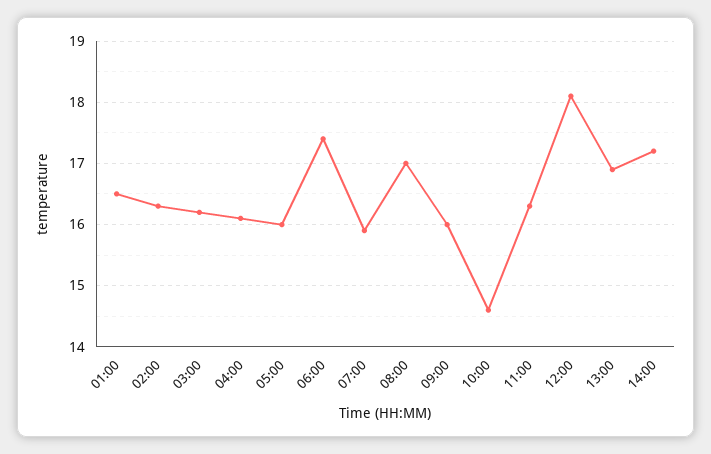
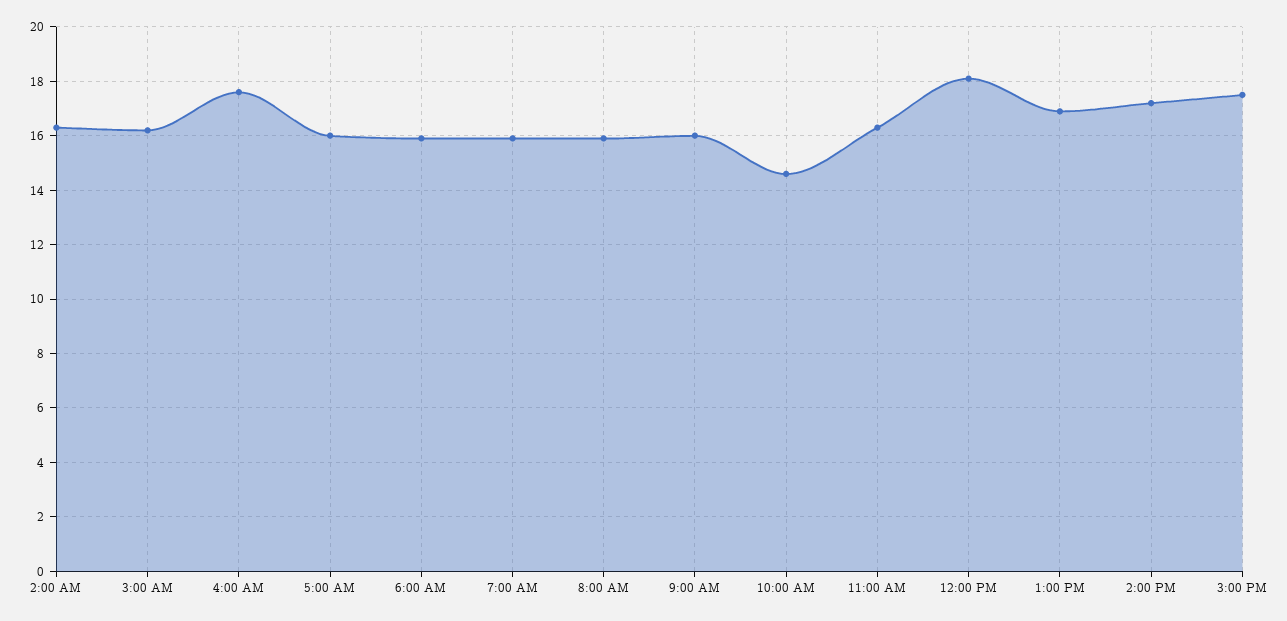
01:00: 16.5 -> none
04:00: 16.1 -> 17.5
06:00: 17.4 -> 16
08:00: 17 -> 16
3:00 PM: none -> 17.5

